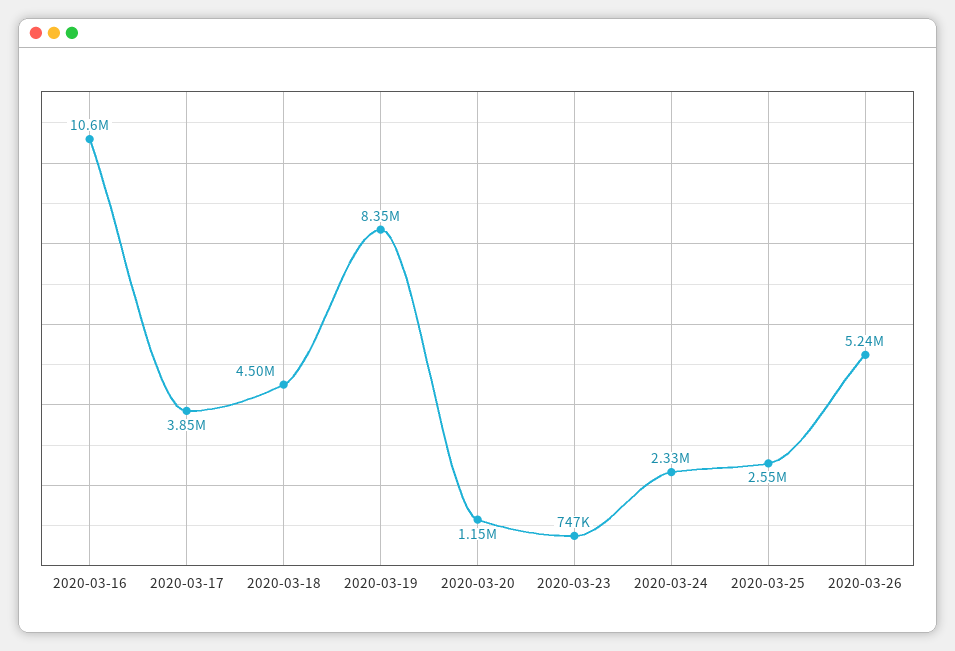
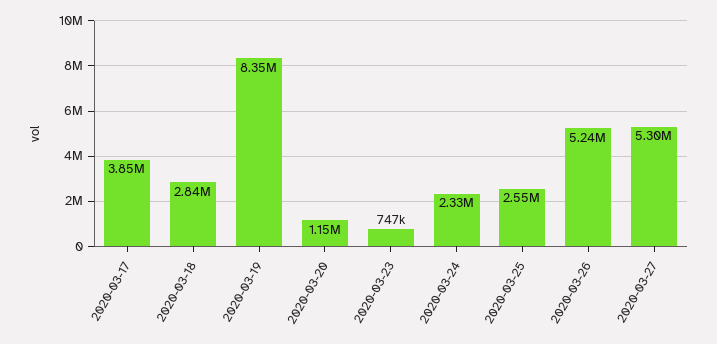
2020-03-16: 10600000 -> none
2020-03-18: 4500000 -> 2840000
2020-03-27: none -> 5300000

